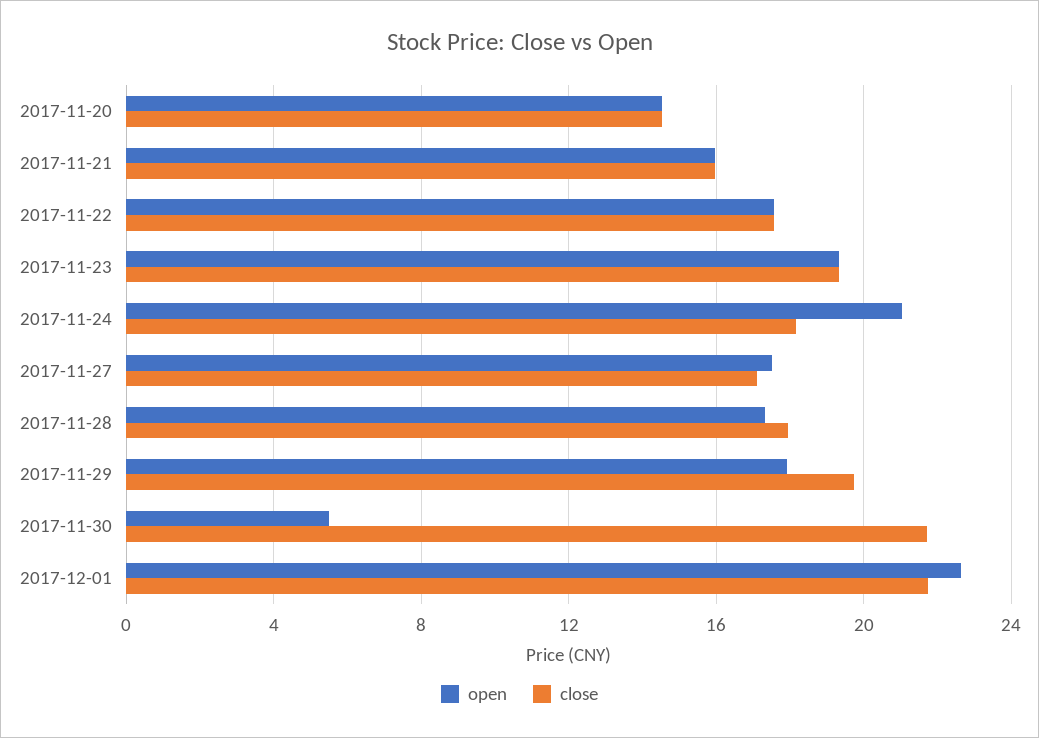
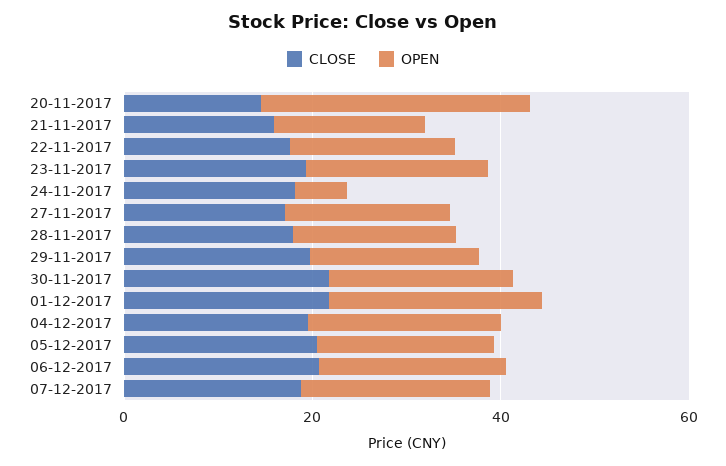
open, 2017-11-20: 14.5 -> 30
open, 2017-11-24: 21 -> 5
open, 2017-11-30: 5.5 -> 20
close, 04-12-2017: none -> 20
open, 04-12-2017: none -> 20
close, 05-12-2017: none -> 20
open, 05-12-2017: none -> 20
close, 06-12-2017: none -> 20
open, 06-12-2017: none -> 20
close, 07-12-2017: none -> 20
open, 07-12-2017: none -> 20

